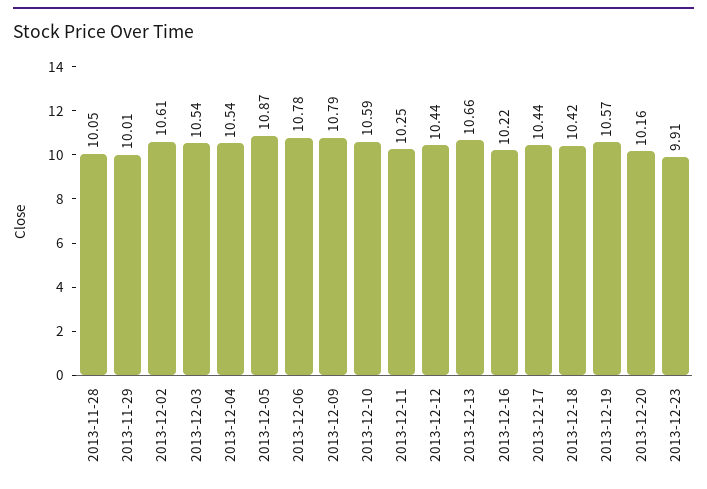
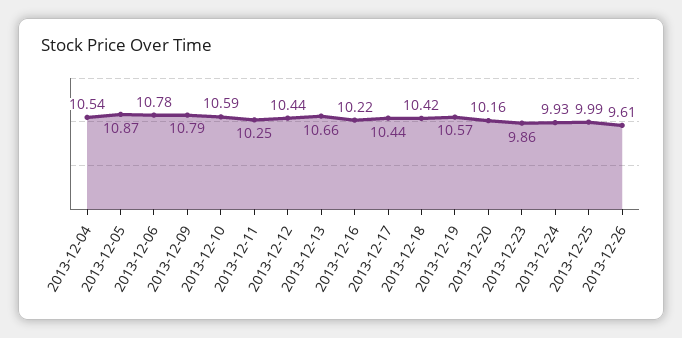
2013-11-28: 10.05 -> none
2013-11-29: 10.01 -> none
2013-12-02: 10.61 -> none
2013-12-03: 10.54 -> none
2013-12-23: 9.91 -> 9.86
2013-12-24: none -> 9.93
2013-12-25: none -> 9.99
2013-12-26: none -> 9.61

